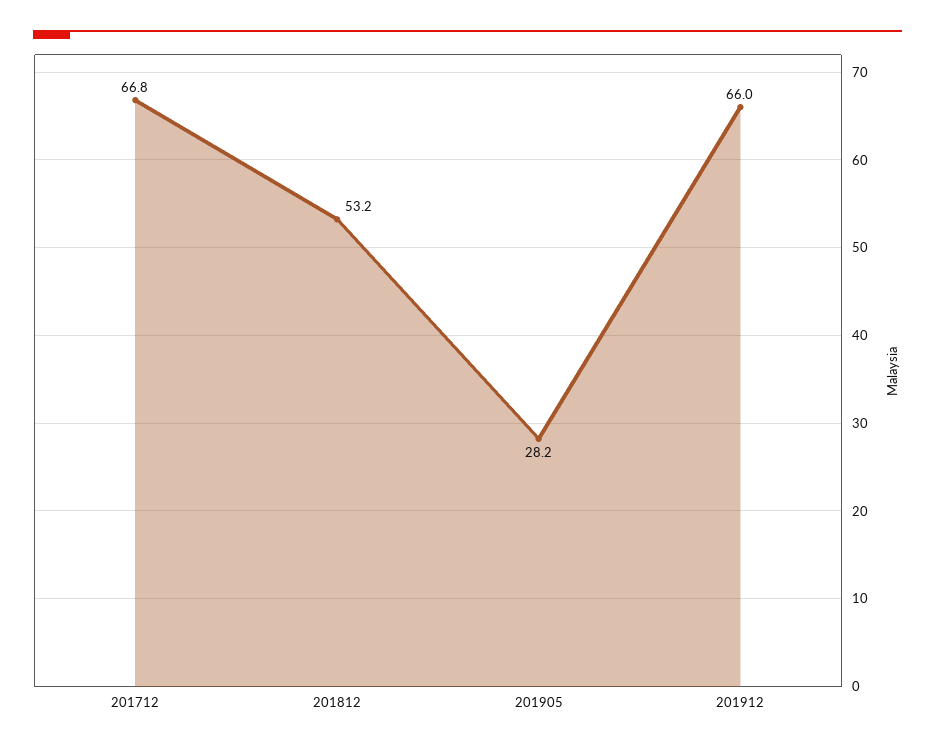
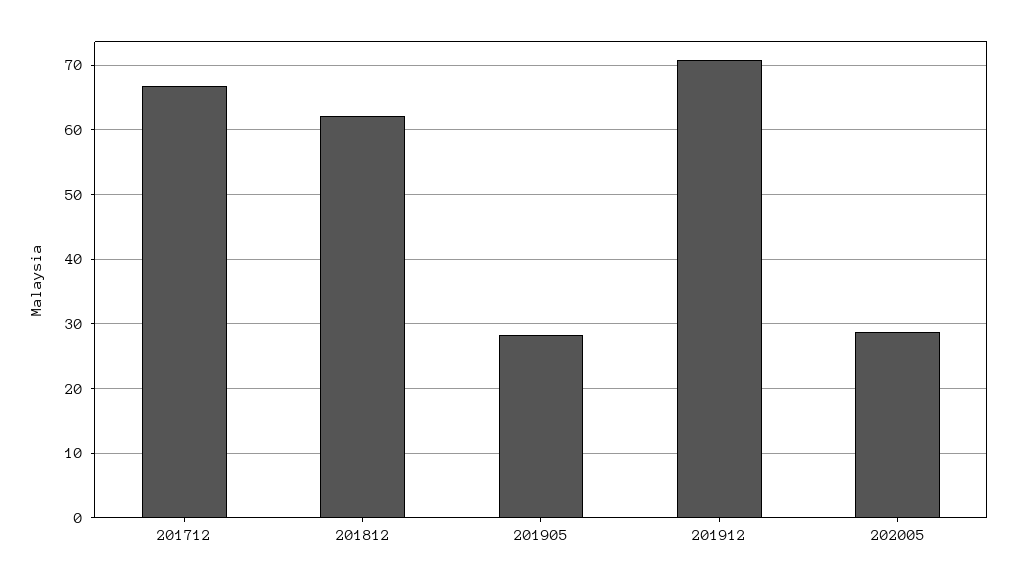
201812: 53.2 -> 62
201912: 66 -> 71
202005: none -> 29

